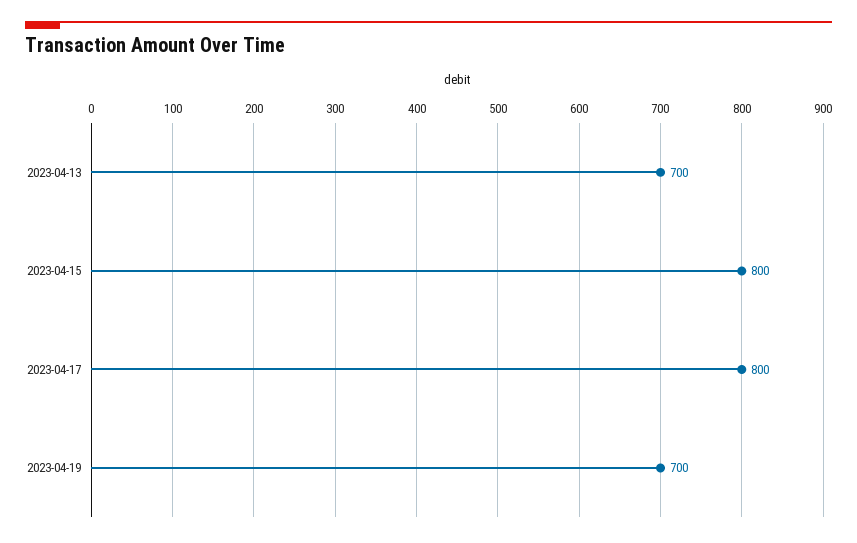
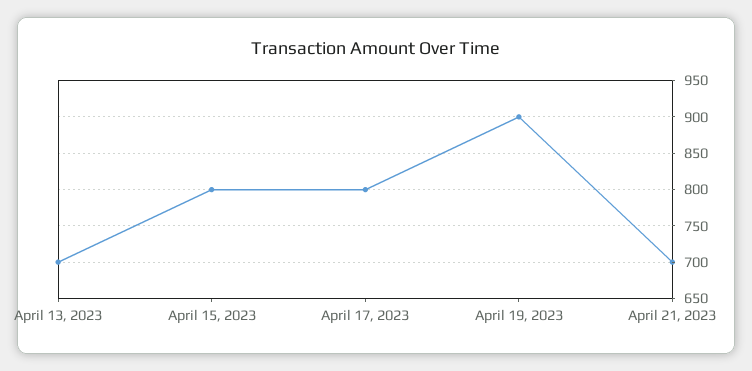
2023-04-19: 700 -> 900
April 21, 2023: none -> 700

